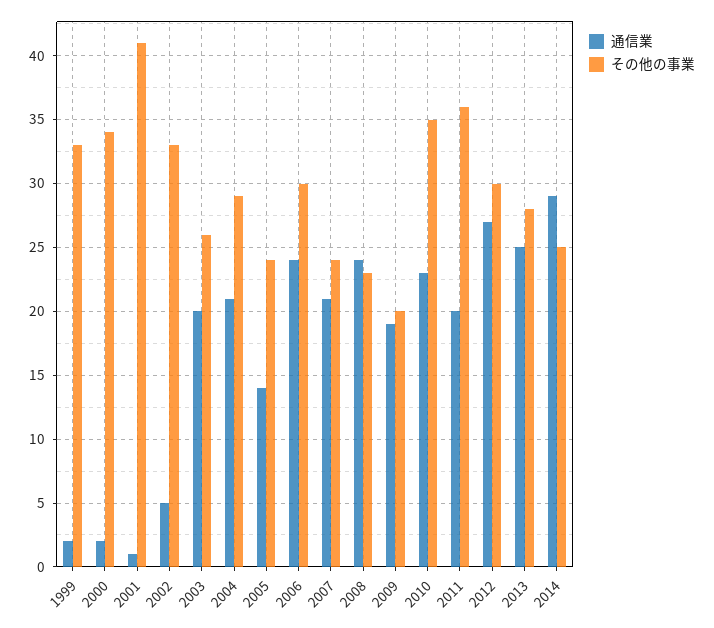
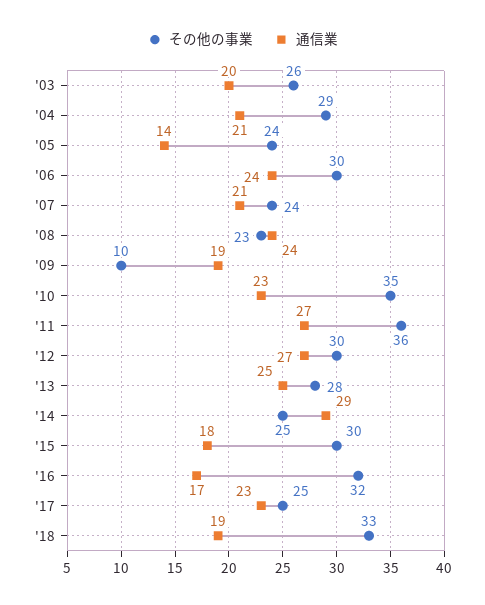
通信業, 1999: 2 -> none
その他の事業, 1999: 33 -> none
通信業, 2000: 2 -> none
その他の事業, 2000: 34 -> none
通信業, 2001: 1 -> none
その他の事業, 2001: 41 -> none
通信業, 2002: 5 -> none
その他の事業, 2002: 33 -> none
その他の事業, 2009: 20 -> 10
通信業, 2011: 20 -> 27
その他の事業, '15: none -> 30
通信業, '15: none -> 18
その他の事業, '16: none -> 32
通信業, '16: none -> 17
その他の事業, '17: none -> 25
通信業, '17: none -> 23
その他の事業, '18: none -> 33
通信業, '18: none -> 19

